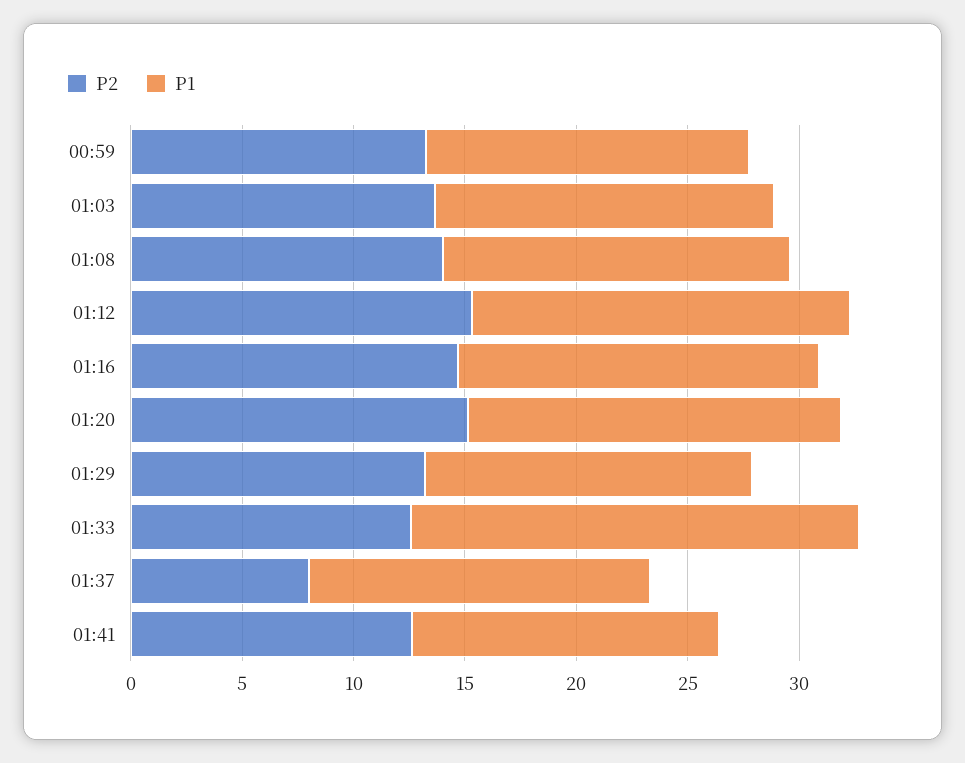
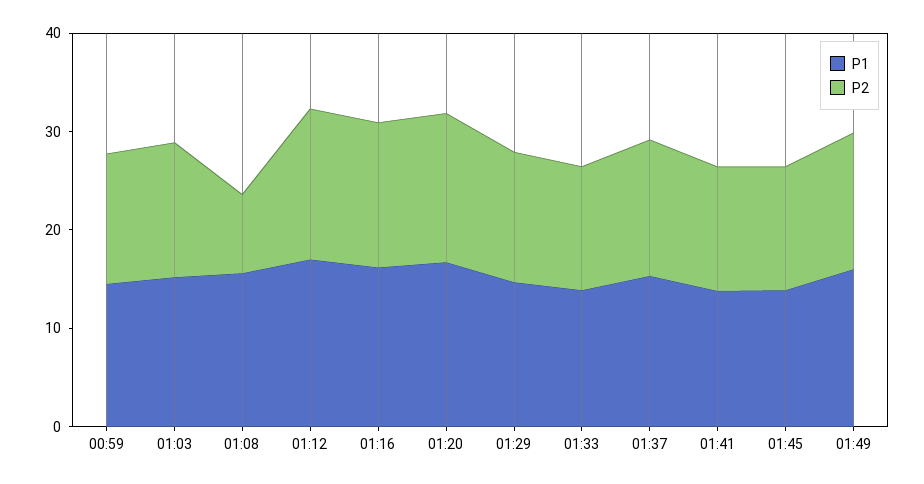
P2, 01:08: 14 -> 8
P1, 01:33: 20 -> 14
P2, 01:37: 8 -> 14
P1, 01:45: none -> 14
P2, 01:45: none -> 12
P1, 01:49: none -> 16
P2, 01:49: none -> 14

